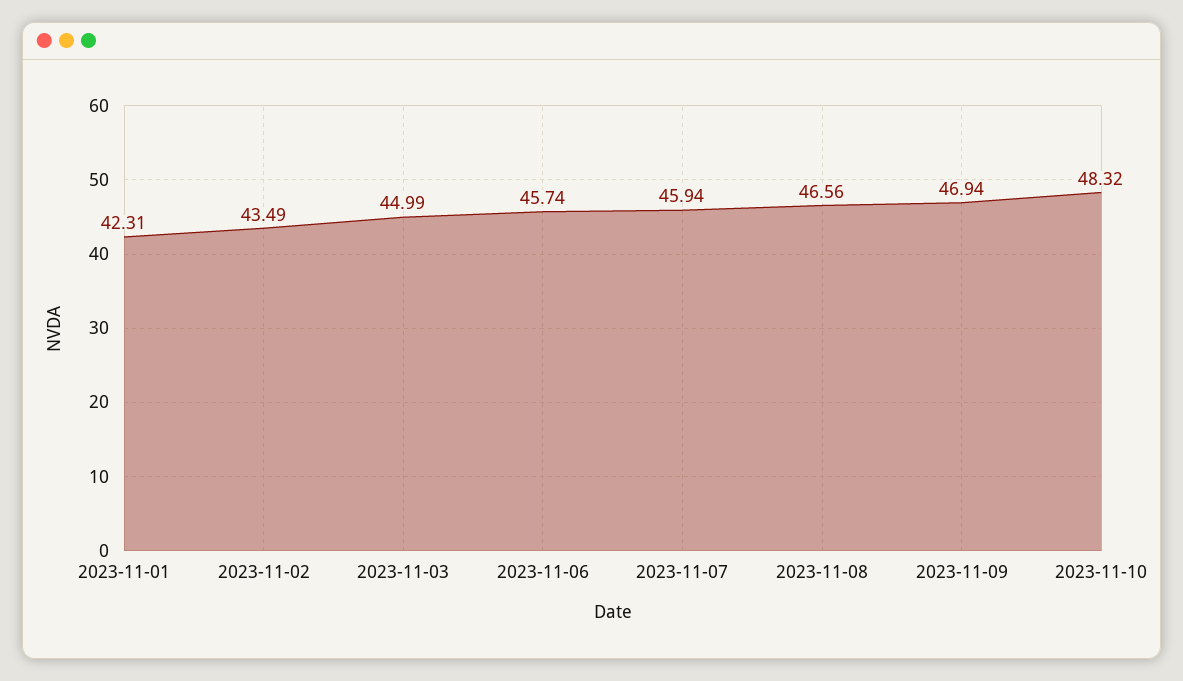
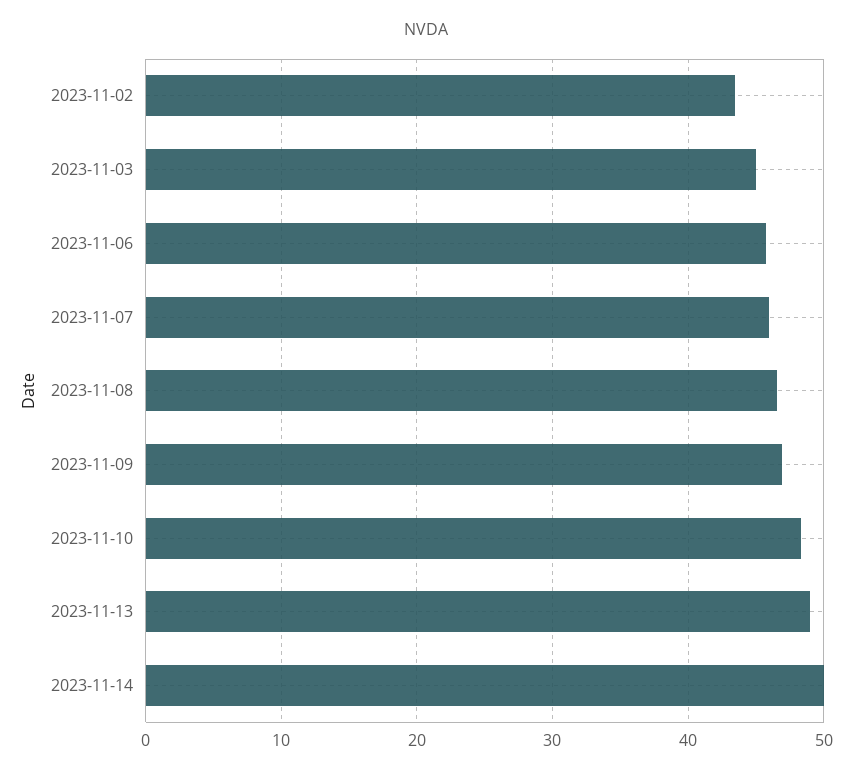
2023-11-01: 42.31 -> none
2023-11-13: none -> 49
2023-11-14: none -> 50

